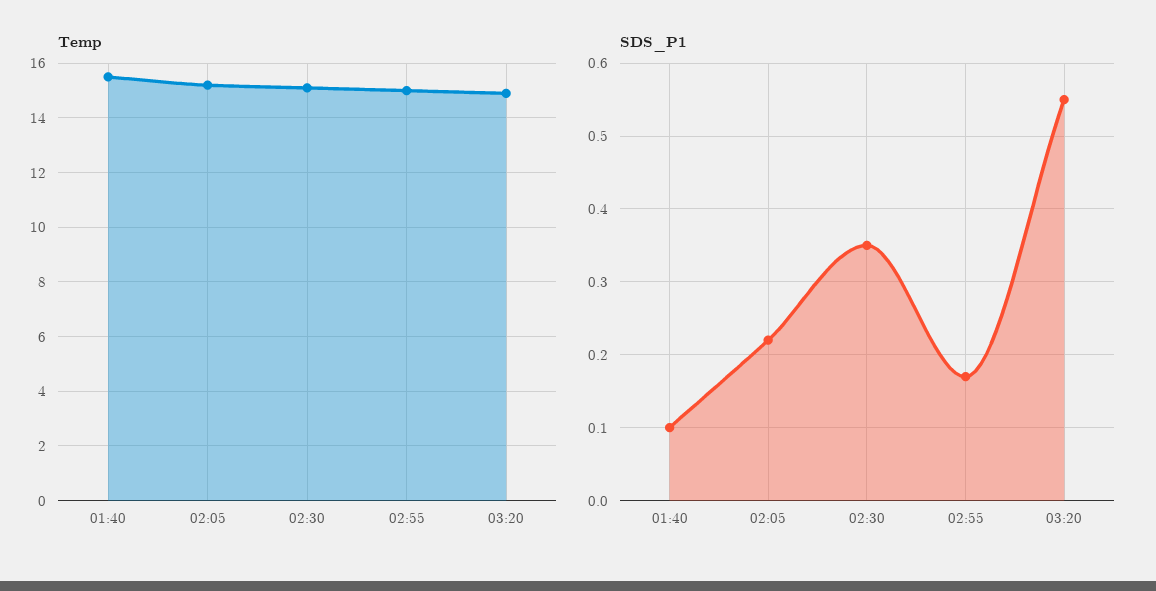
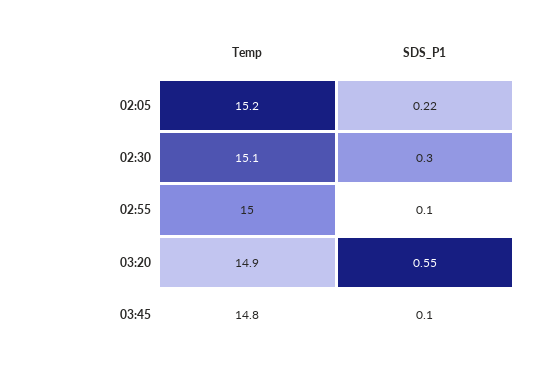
Temp, 01:40: 15.5 -> none
SDS_P1, 01:40: 0.1 -> none
SDS_P1, 02:30: 0.35 -> 0.3
SDS_P1, 02:55: 0.17 -> 0.1
Temp, 03:45: none -> 14.8
SDS_P1, 03:45: none -> 0.1

